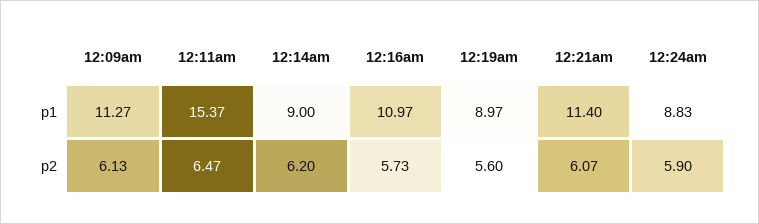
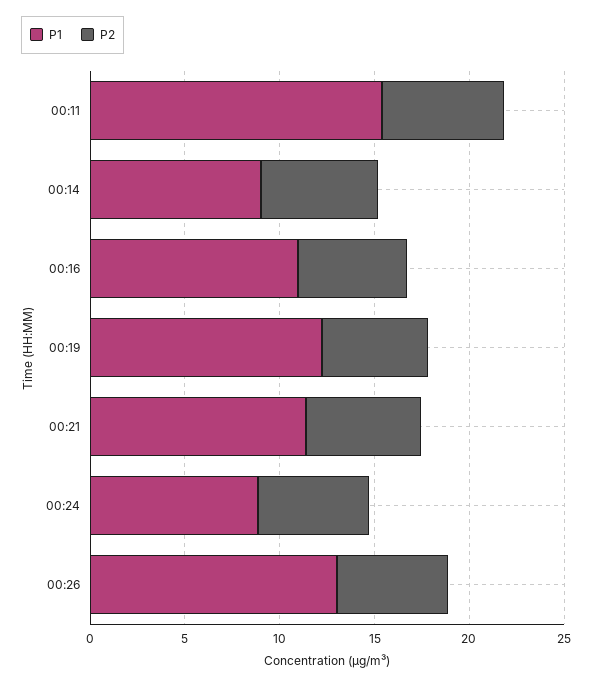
p1, 12:09am: 11.27 -> none
p1, 12:19am: 8.97 -> 12
p2, 12:09am: 6.13 -> none
p1, 00:26: none -> 13
p2, 00:26: none -> 6

